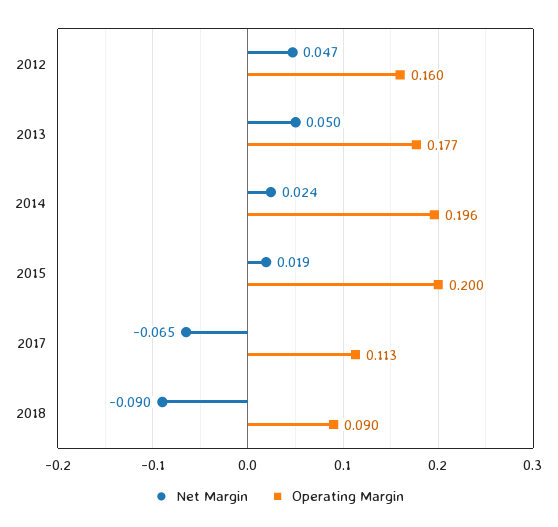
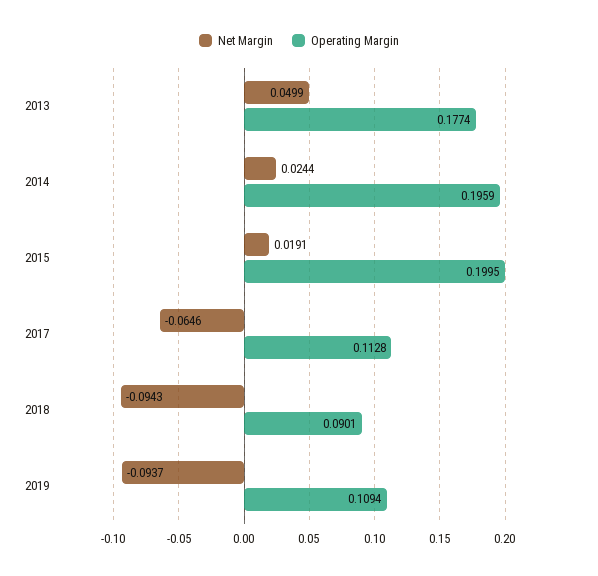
Net Margin, 2012: 0.047 -> none
Operating Margin, 2012: 0.16 -> none
Net Margin, 2018: -0.09 -> -0.0943
Net Margin, 2019: none -> -0.0937
Operating Margin, 2019: none -> 0.1094

